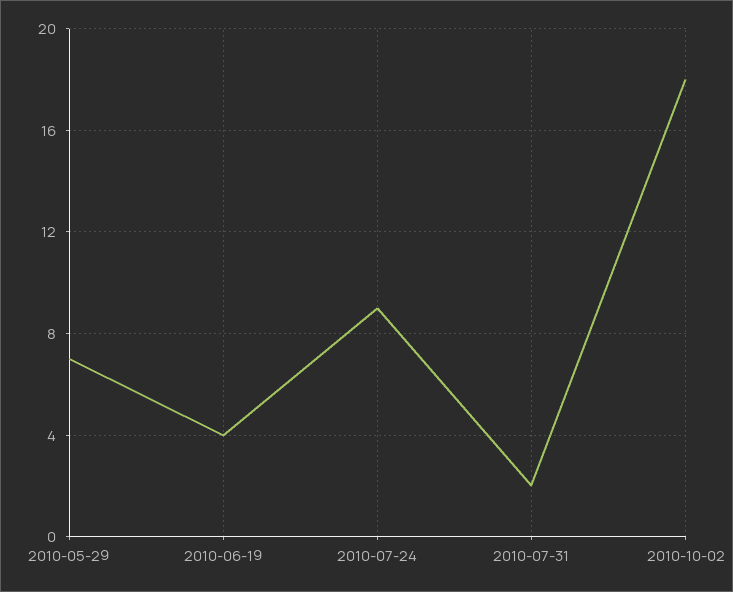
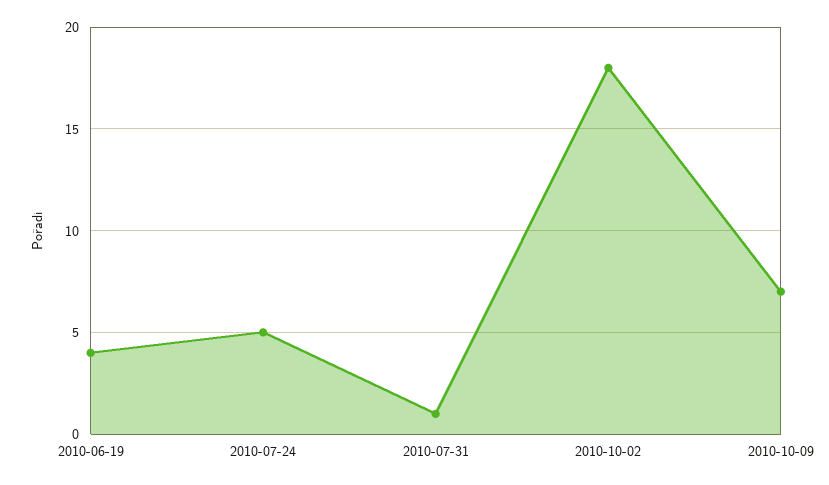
2010-05-29: 7 -> none
2010-07-24: 9 -> 5
2010-07-31: 2 -> 1
2010-10-09: none -> 7

